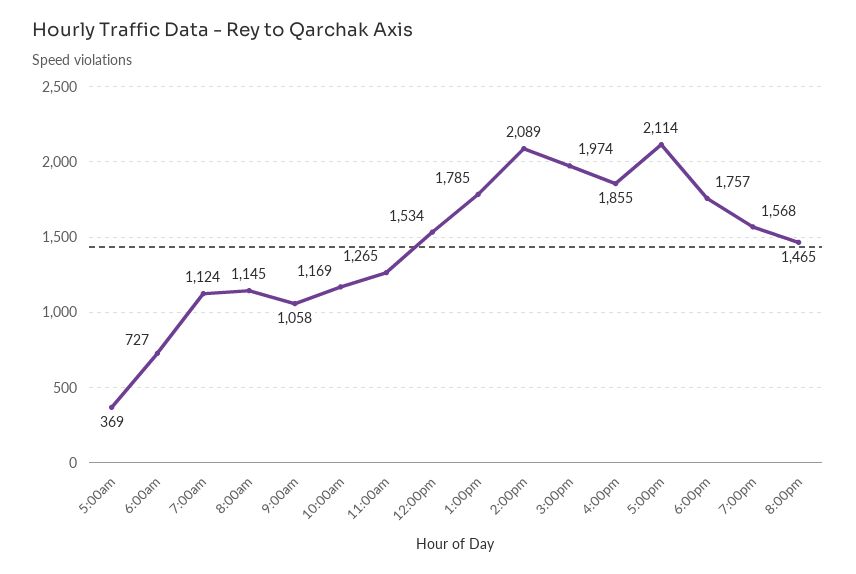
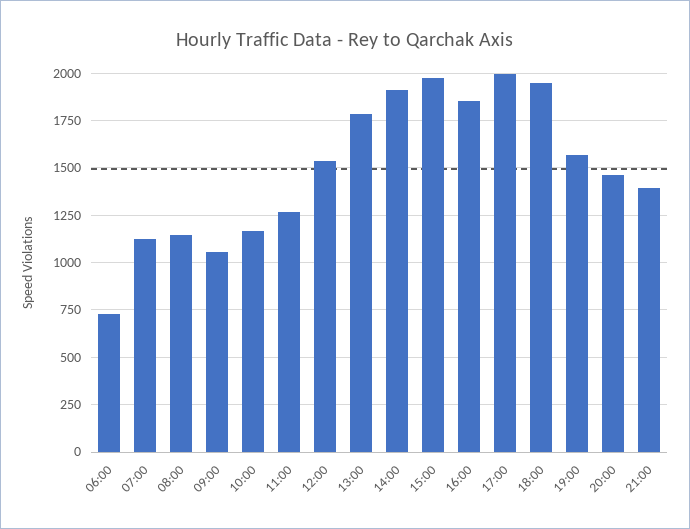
5:00am: 369 -> none
2:00pm: 2089 -> 1900
5:00pm: 2114 -> 2000
6:00pm: 1757 -> 1950
21:00: none -> 1400

